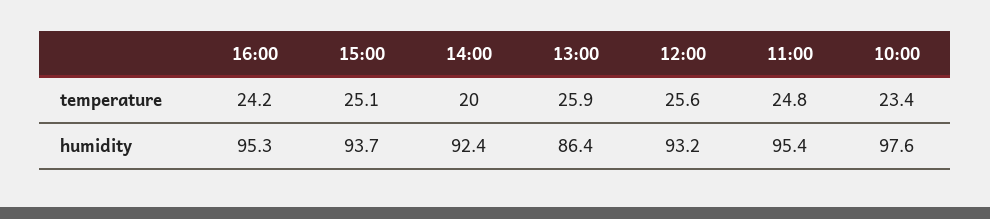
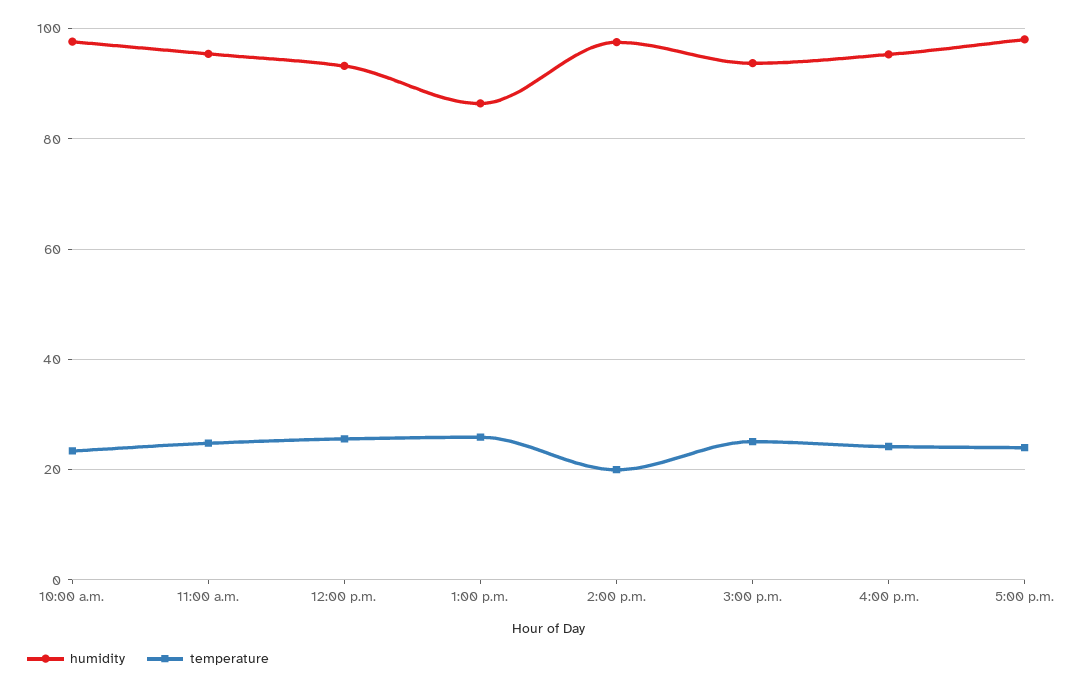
humidity, 14:00: 92.4 -> 98
humidity, 5:00 p.m.: none -> 98
temperature, 5:00 p.m.: none -> 24

